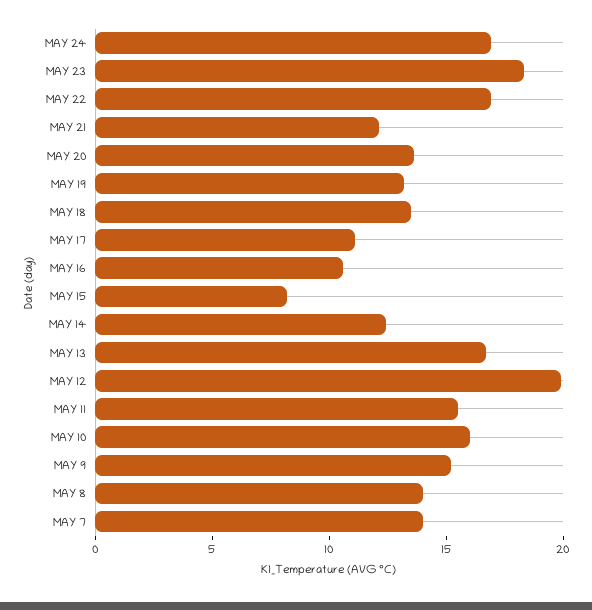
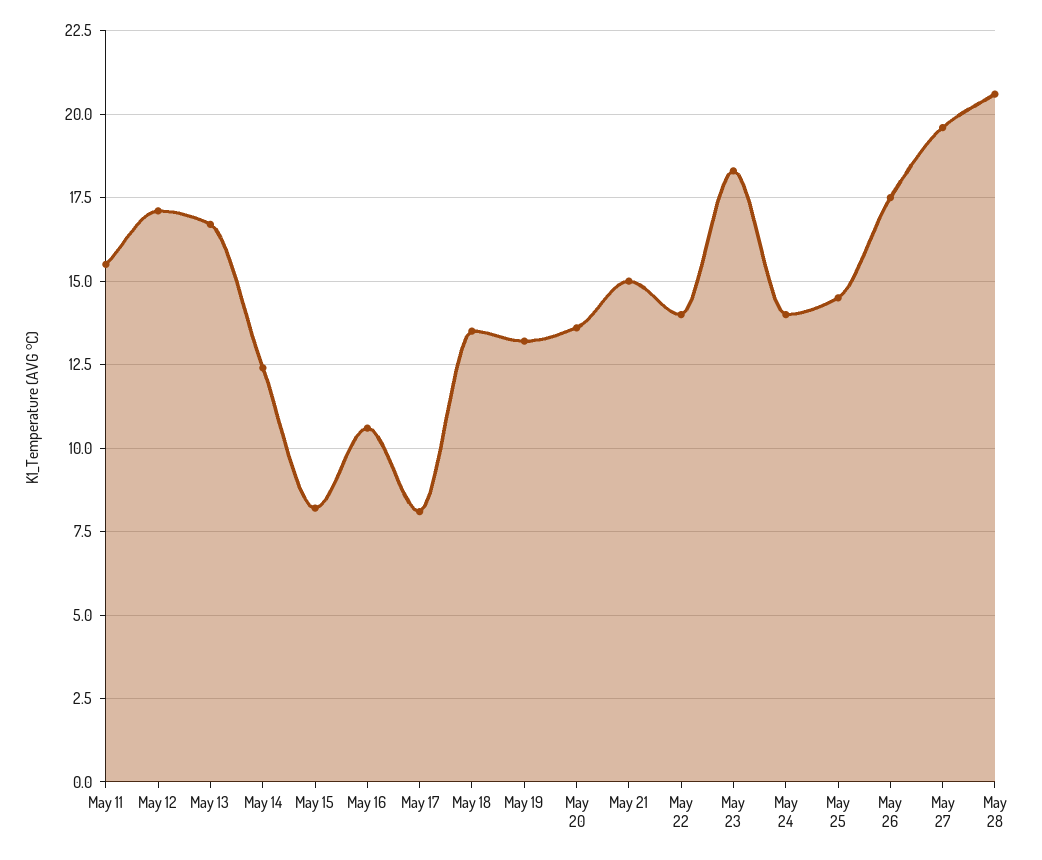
MAY 24: 17 -> 14
MAY 22: 17 -> 14
MAY 21: 12 -> 15
MAY 17: 11 -> 8
MAY 12: 20 -> 17
MAY 10: 16 -> none
MAY 9: 15 -> none
MAY 8: 14 -> none
MAY 7: 14 -> none
May 25: none -> 14.5
May 26: none -> 17.5
May 27: none -> 19.5
May 28: none -> 20.5

